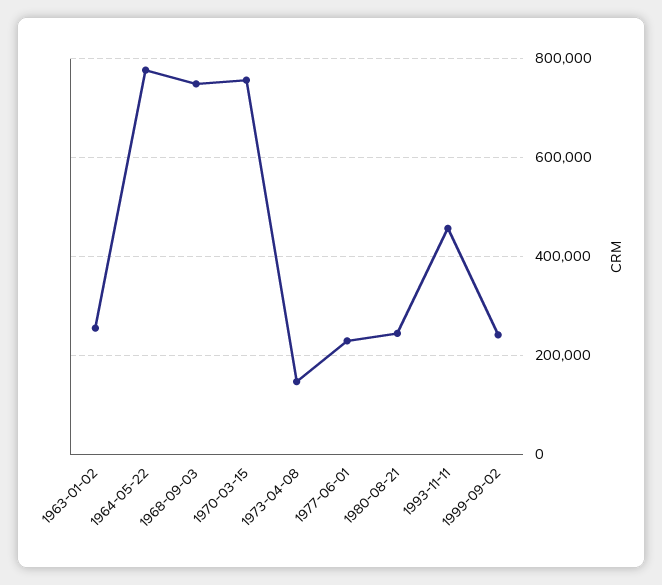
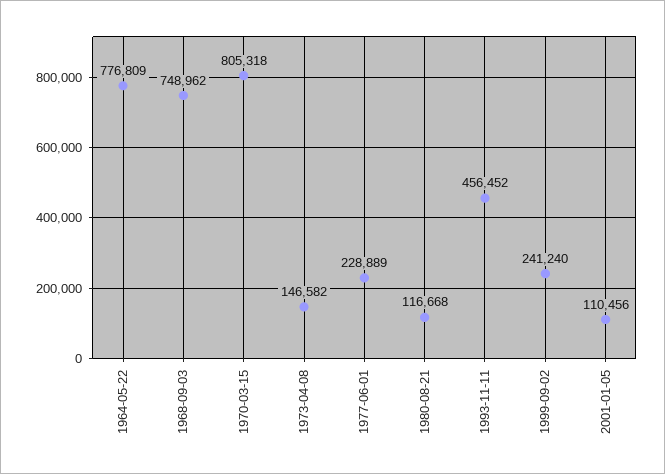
1963-01-02: 260000 -> none
1970-03-15: 760000 -> 805318
1980-08-21: 240000 -> 116668
2001-01-05: none -> 110456

